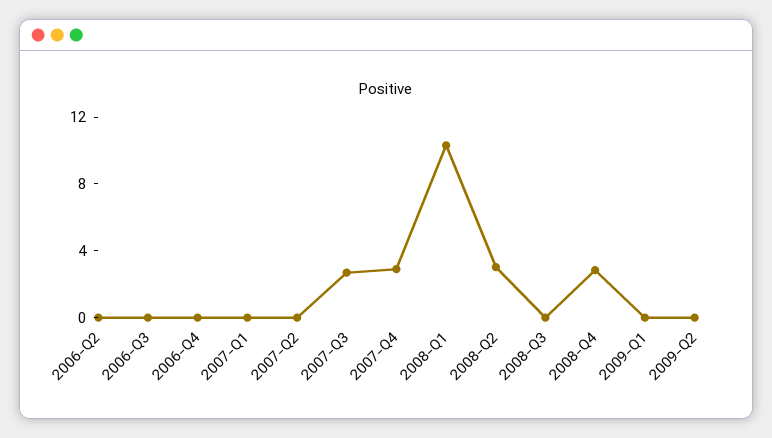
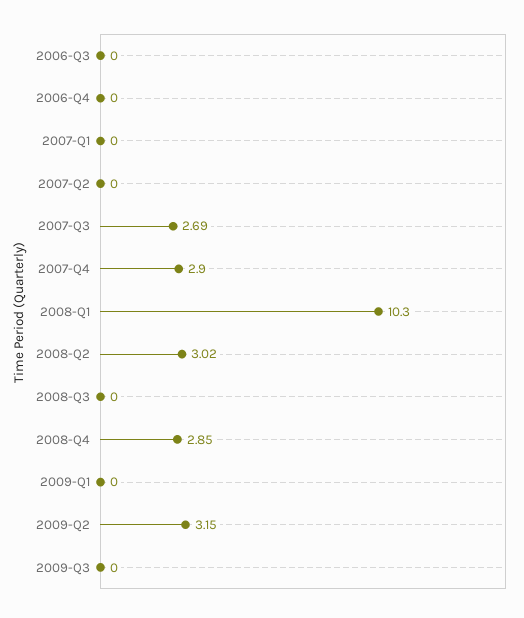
2006-Q2: 0 -> none
2009-Q2: 0 -> 3.15
2009-Q3: none -> 0

